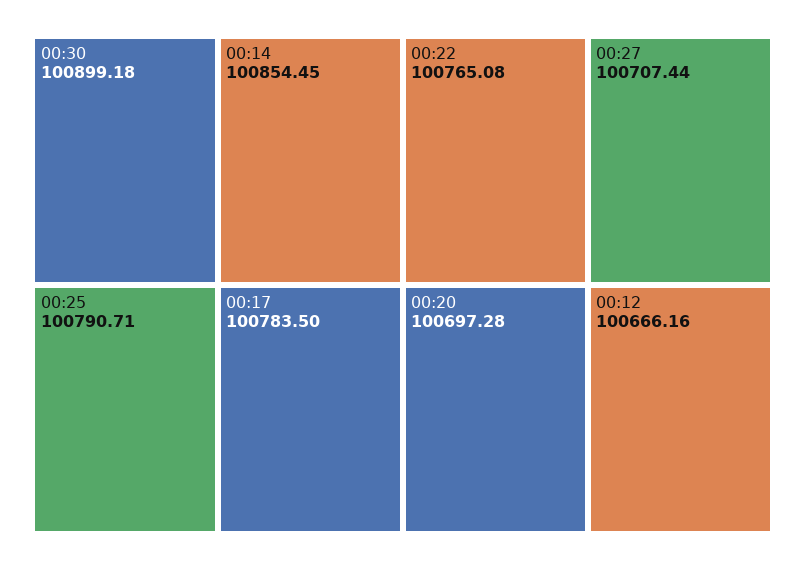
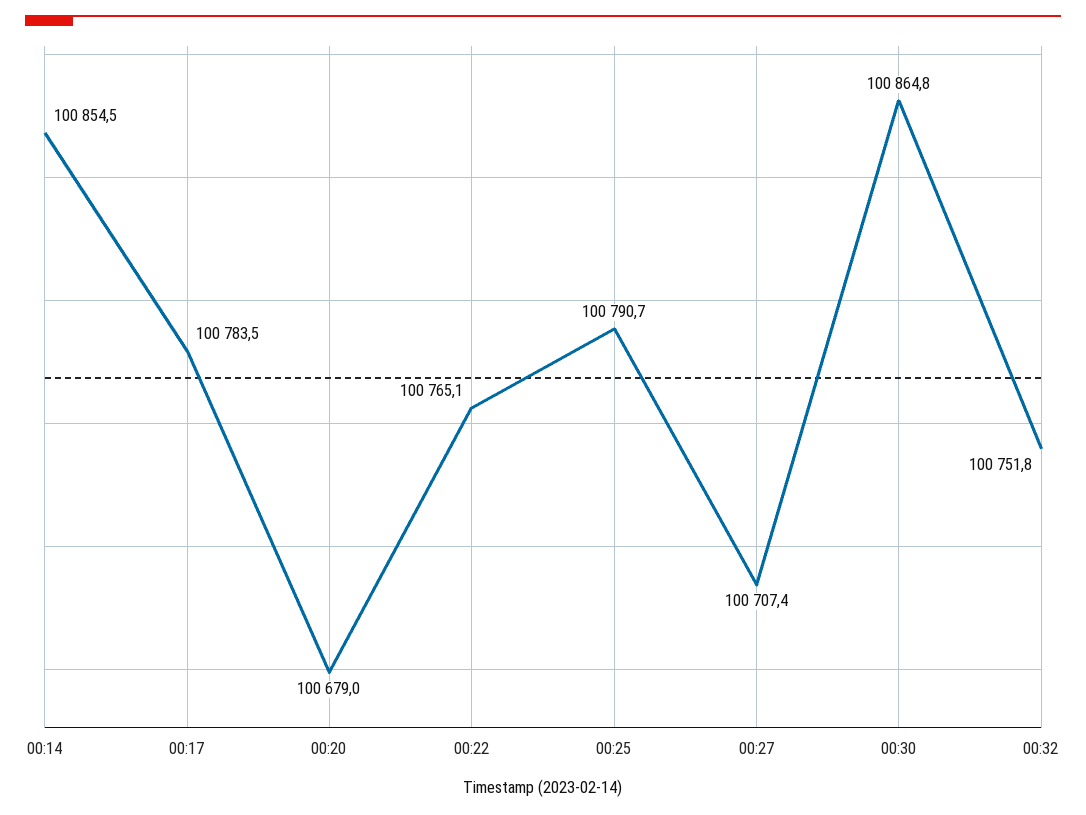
00:30: 100899.18 -> 100864.8
00:20: 100697.28 -> 100679
00:12: 100666.16 -> none
00:32: none -> 100751.8

